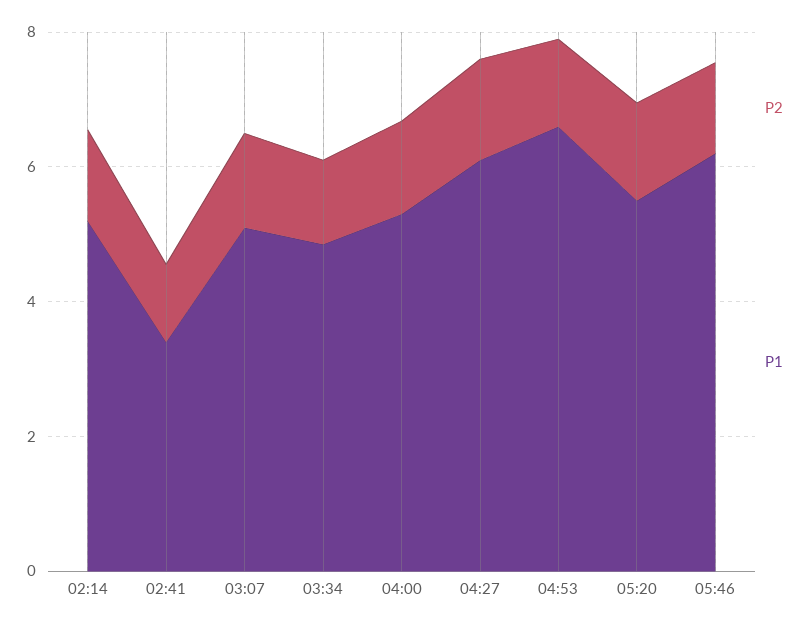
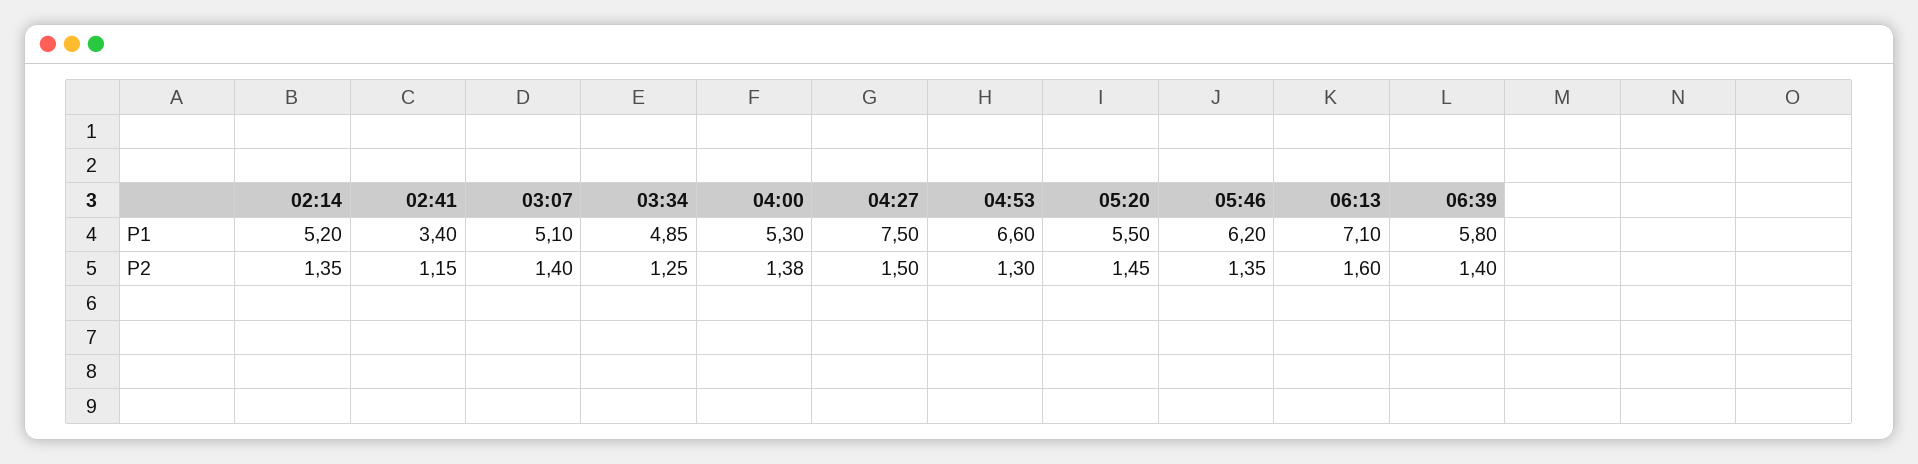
P1, 04:27: 6 -> 7.5
P1, 06:13: none -> 7.1
P1, 06:39: none -> 5.8
P2, 06:13: none -> 1.6
P2, 06:39: none -> 1.4

